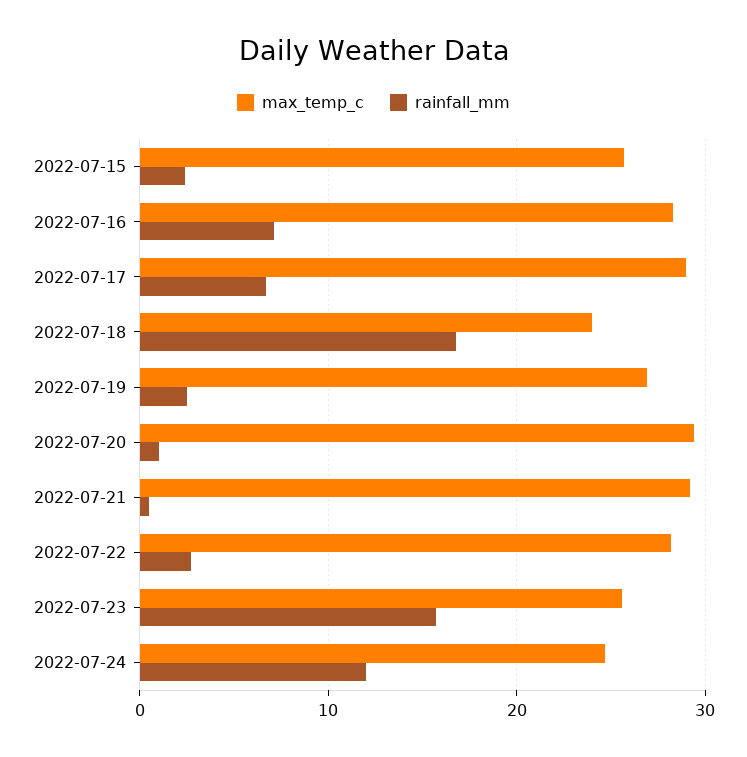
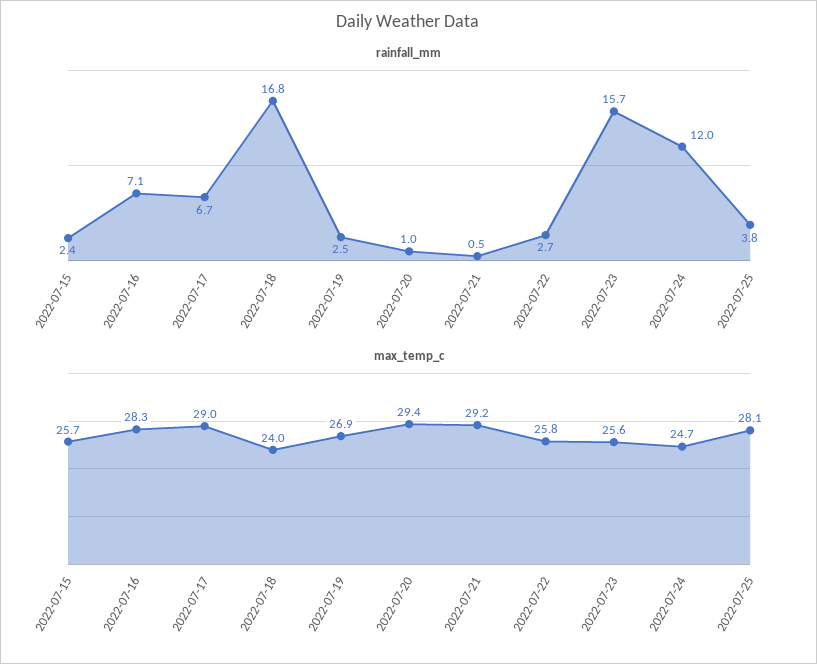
max_temp_c, 2022-07-22: 28 -> 25.8
rainfall_mm, 2022-07-25: none -> 3.8
max_temp_c, 2022-07-25: none -> 28.1

